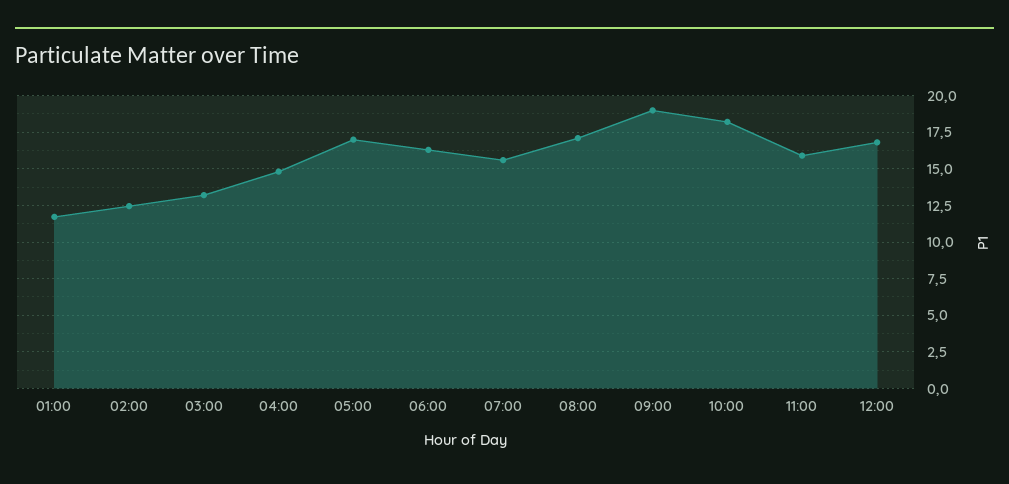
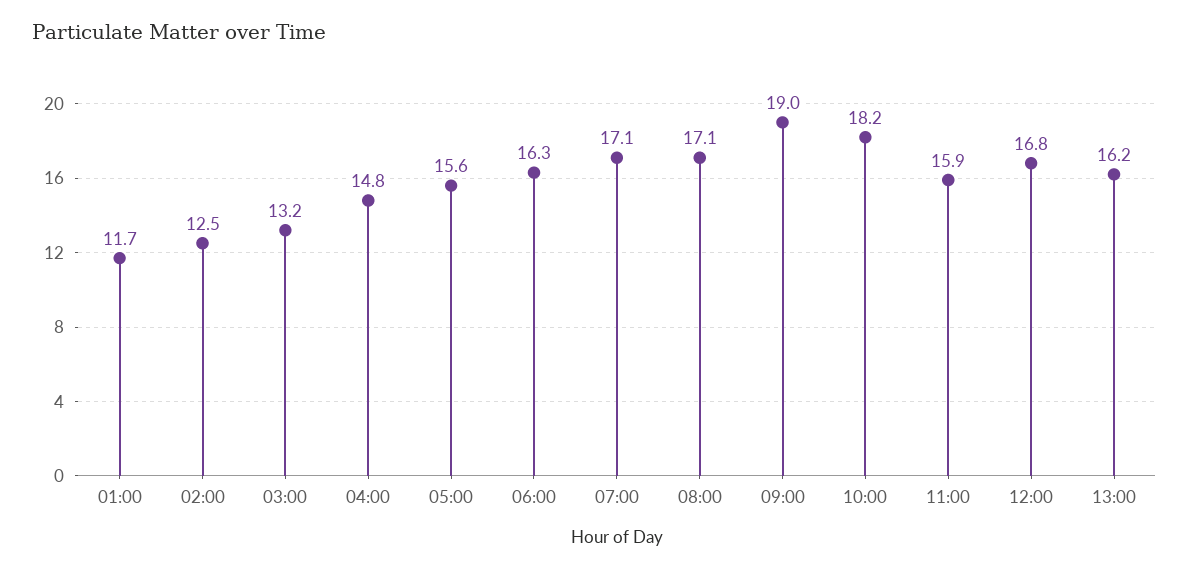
05:00: 17 -> 15.6
07:00: 15.5 -> 17.1
13:00: none -> 16.2

